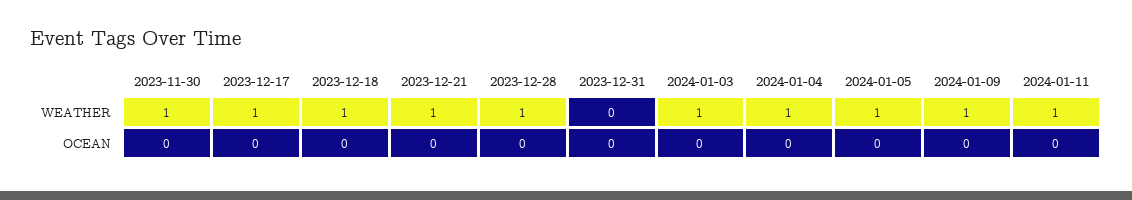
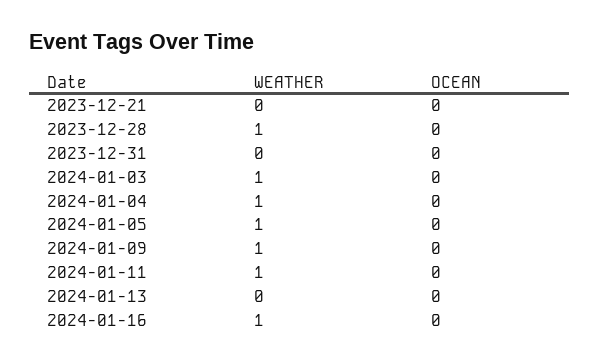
2023-11-30, WEATHER: 1 -> none
2023-12-17, WEATHER: 1 -> none
2023-12-18, WEATHER: 1 -> none
2023-12-21, WEATHER: 1 -> 0
2023-11-30, OCEAN: 0 -> none
2023-12-17, OCEAN: 0 -> none
2023-12-18, OCEAN: 0 -> none
2024-01-13, WEATHER: none -> 0
2024-01-13, OCEAN: none -> 0
2024-01-16, WEATHER: none -> 1
2024-01-16, OCEAN: none -> 0

